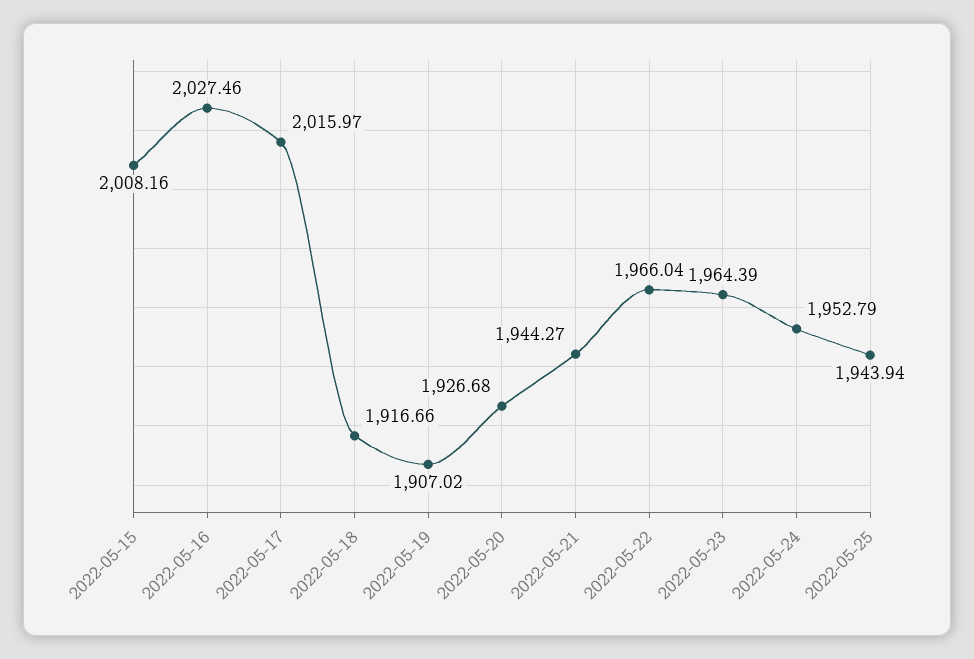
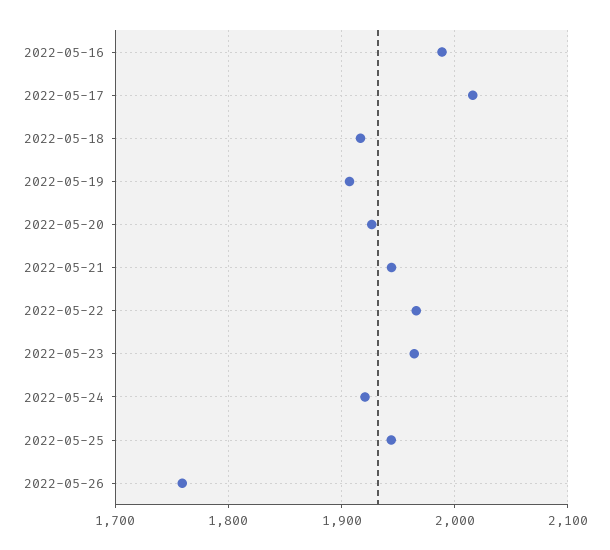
2022-05-15: 2008.16 -> none
2022-05-16: 2027.46 -> 1990
2022-05-24: 1952.79 -> 1920
2022-05-26: none -> 1760

